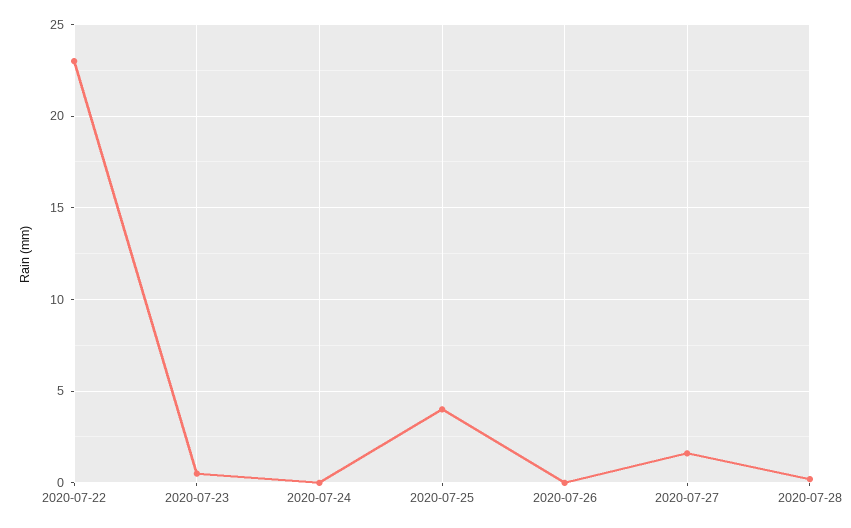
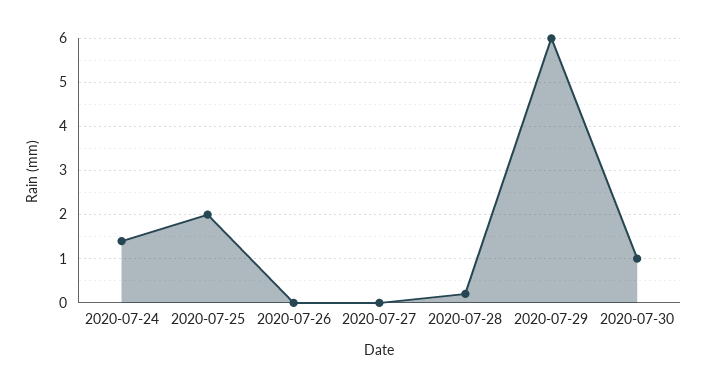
2020-07-22: 23 -> none
2020-07-23: 0.5 -> none
2020-07-24: 0 -> 1.5
2020-07-25: 4 -> 2
2020-07-27: 1.5 -> 0
2020-07-29: none -> 6
2020-07-30: none -> 1

